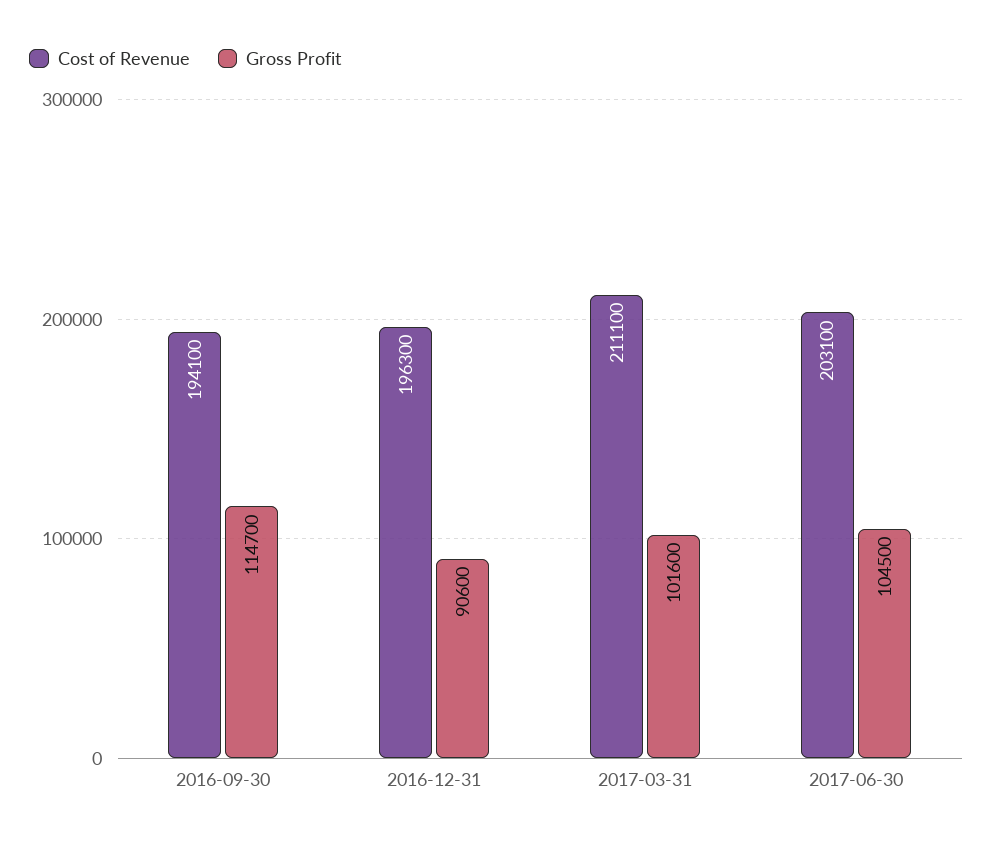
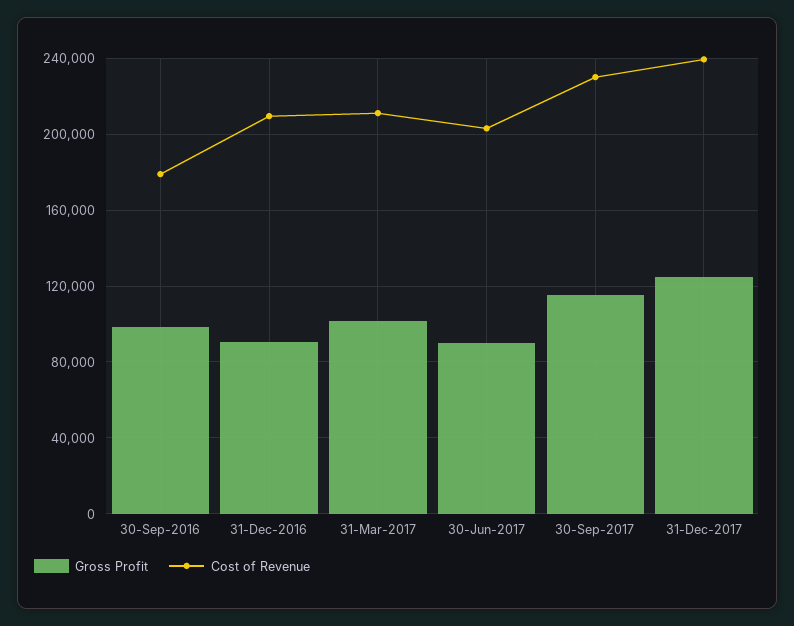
Cost of Revenue, 2016-09-30: 194100 -> 180000
Gross Profit, 2016-09-30: 114700 -> 100000
Cost of Revenue, 2016-12-31: 196300 -> 210000
Gross Profit, 2017-06-30: 104500 -> 90000
Gross Profit, 30-Sep-2017: none -> 115000
Cost of Revenue, 30-Sep-2017: none -> 230000
Gross Profit, 31-Dec-2017: none -> 125000
Cost of Revenue, 31-Dec-2017: none -> 240000

